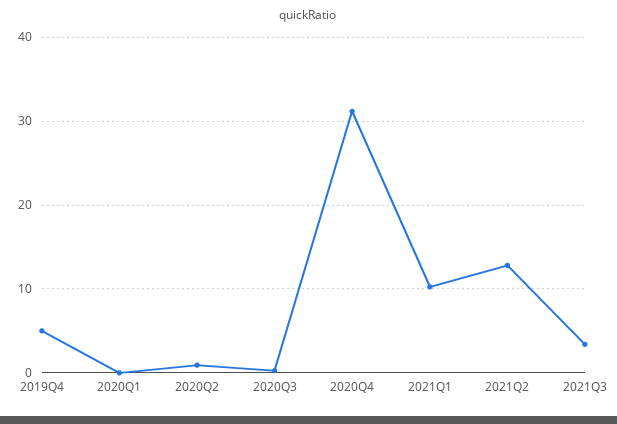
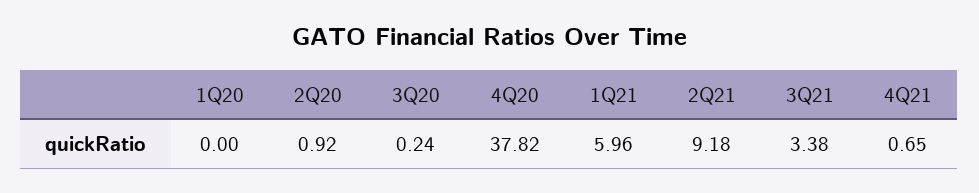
2019Q4: 5 -> none
2020Q4: 31 -> 37.82
2021Q1: 10 -> 5.96
2021Q2: 13 -> 9.18
4Q21: none -> 0.65

